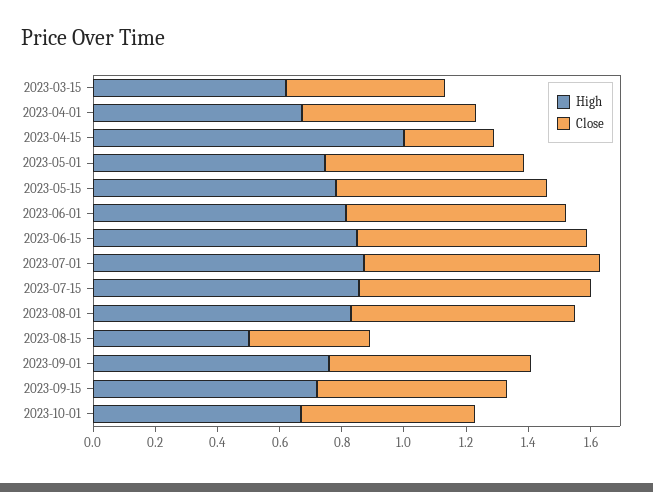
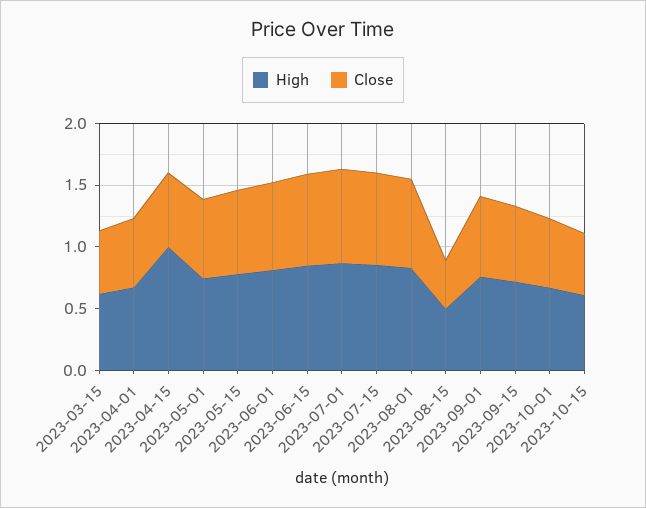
Close, 2023-04-15: 0.3 -> 0.6
High, 2023-10-15: none -> 0.6
Close, 2023-10-15: none -> 0.5

